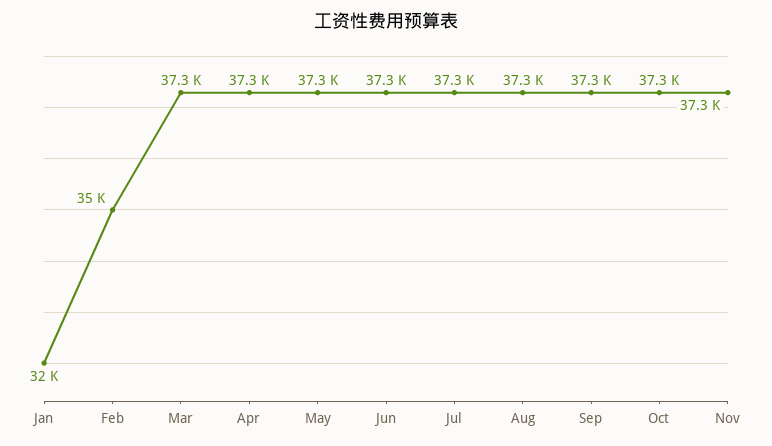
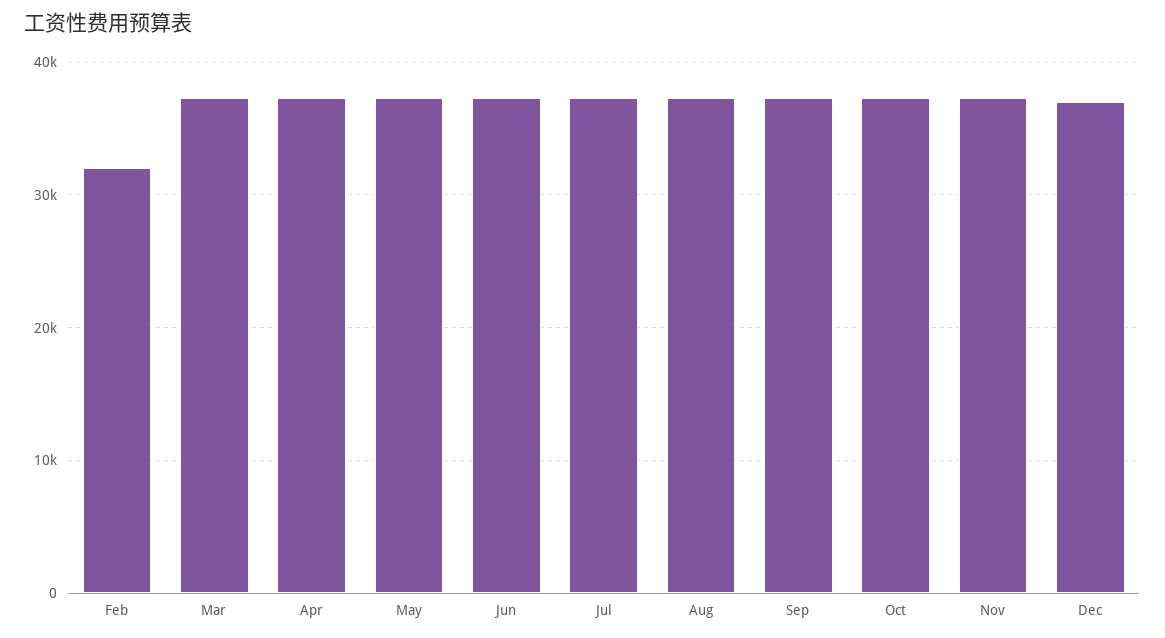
Jan: 32000 -> none
Feb: 35000 -> 32000
Dec: none -> 37000

